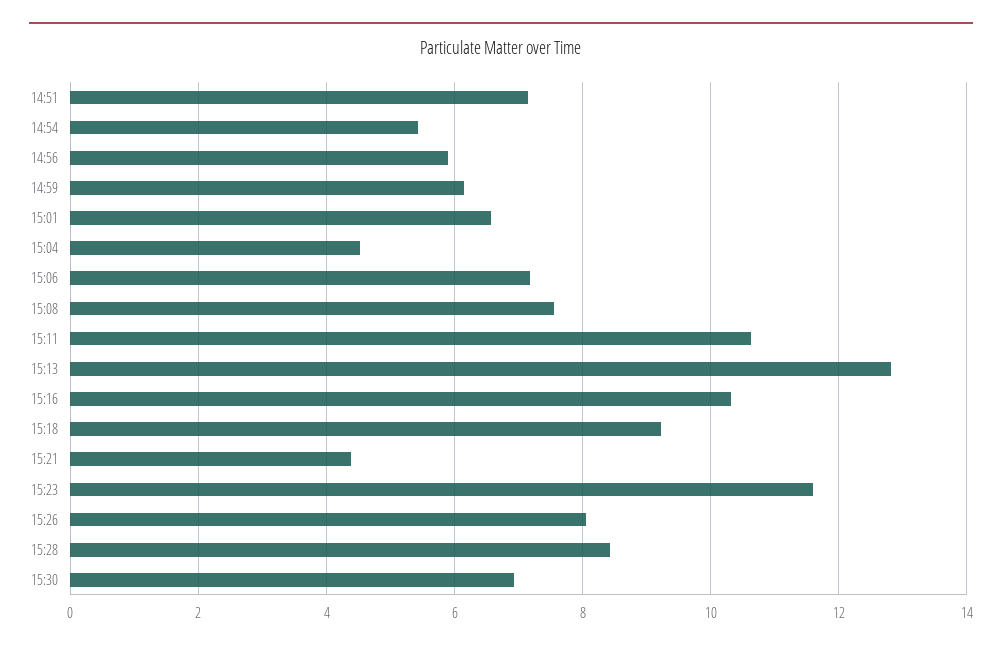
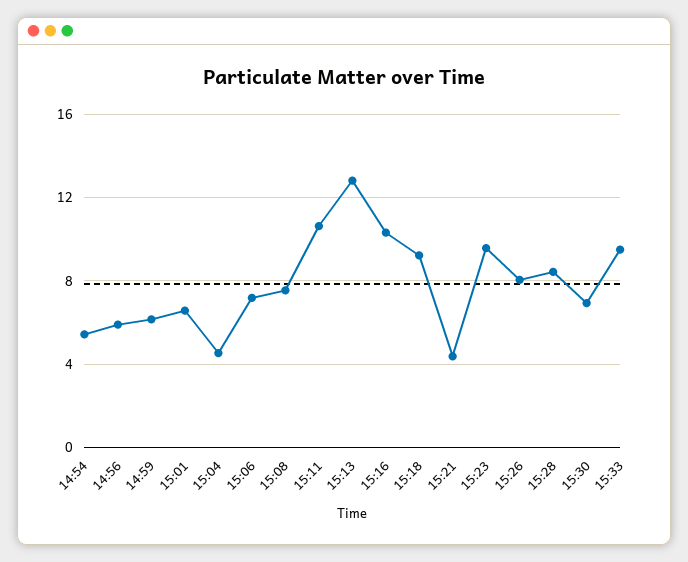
14:51: 7.2 -> none
15:23: 11.6 -> 9.5
15:33: none -> 9.5

